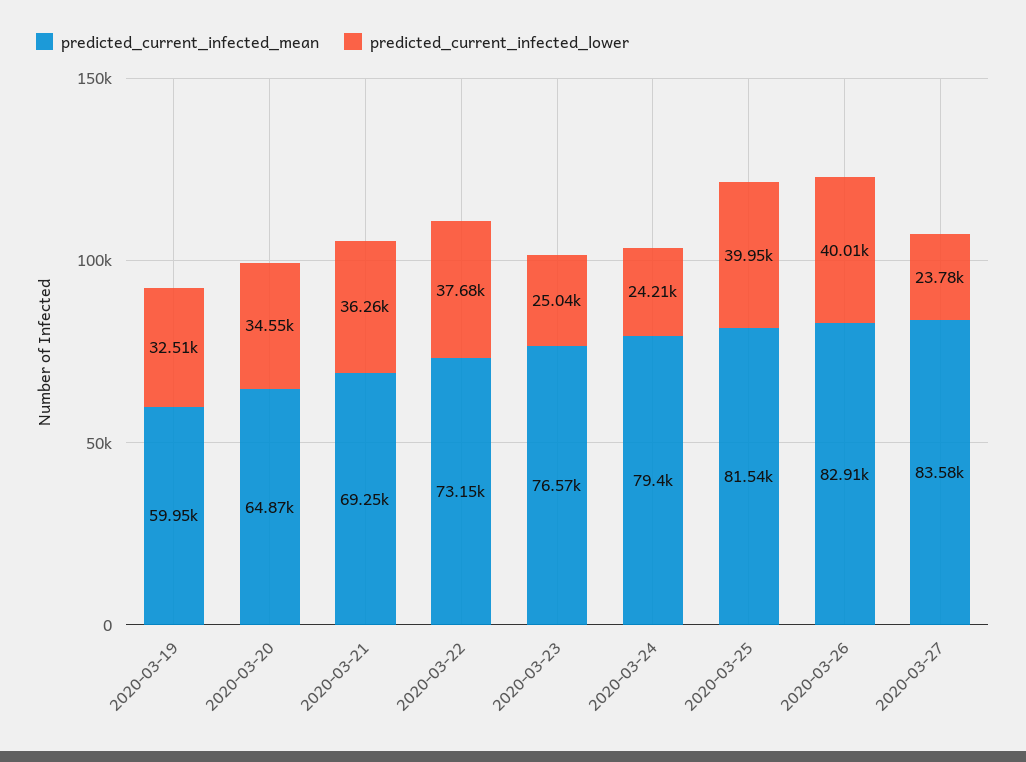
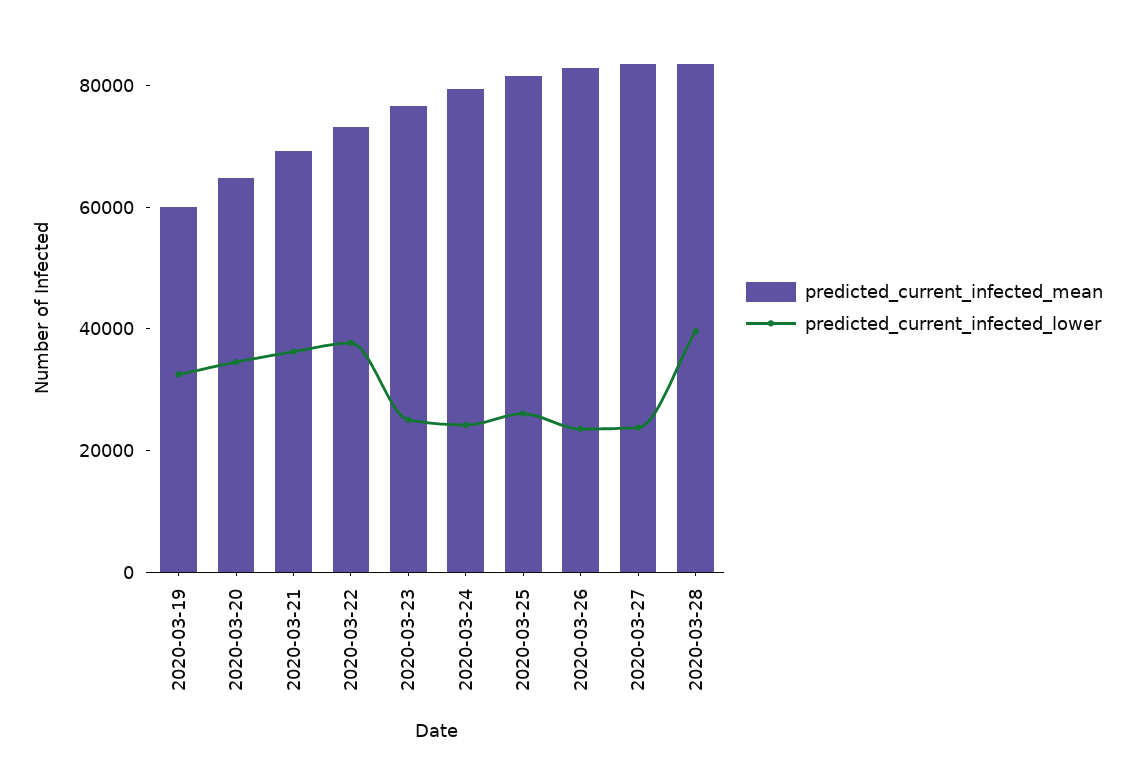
predicted_current_infected_lower, 2020-03-25: 39950 -> 25000
predicted_current_infected_lower, 2020-03-26: 40010 -> 25000
predicted_current_infected_mean, 2020-03-28: none -> 85000
predicted_current_infected_lower, 2020-03-28: none -> 40000

